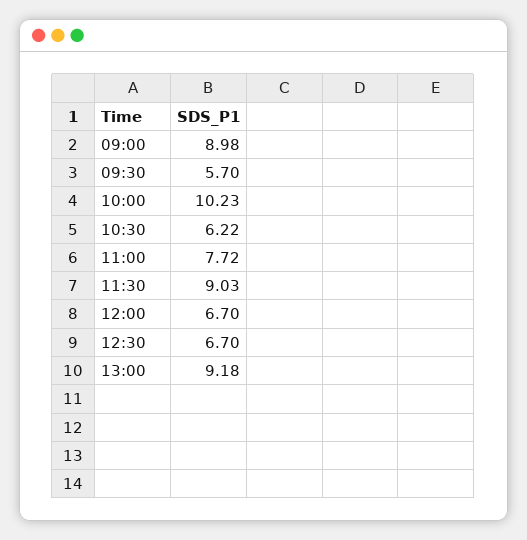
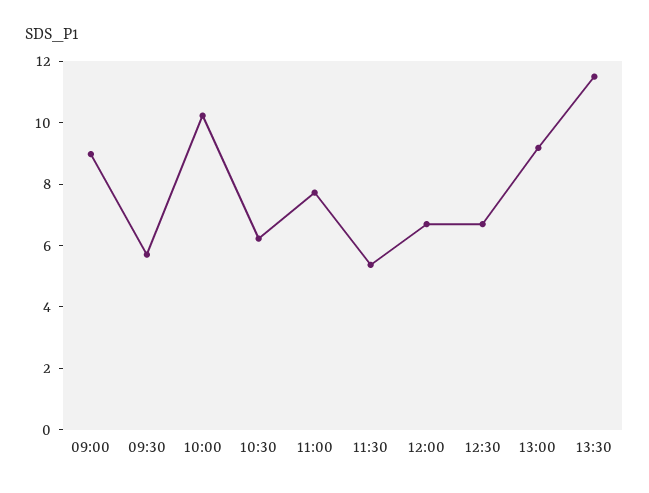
11:30: 9.03 -> 5.5
13:30: none -> 11.5

